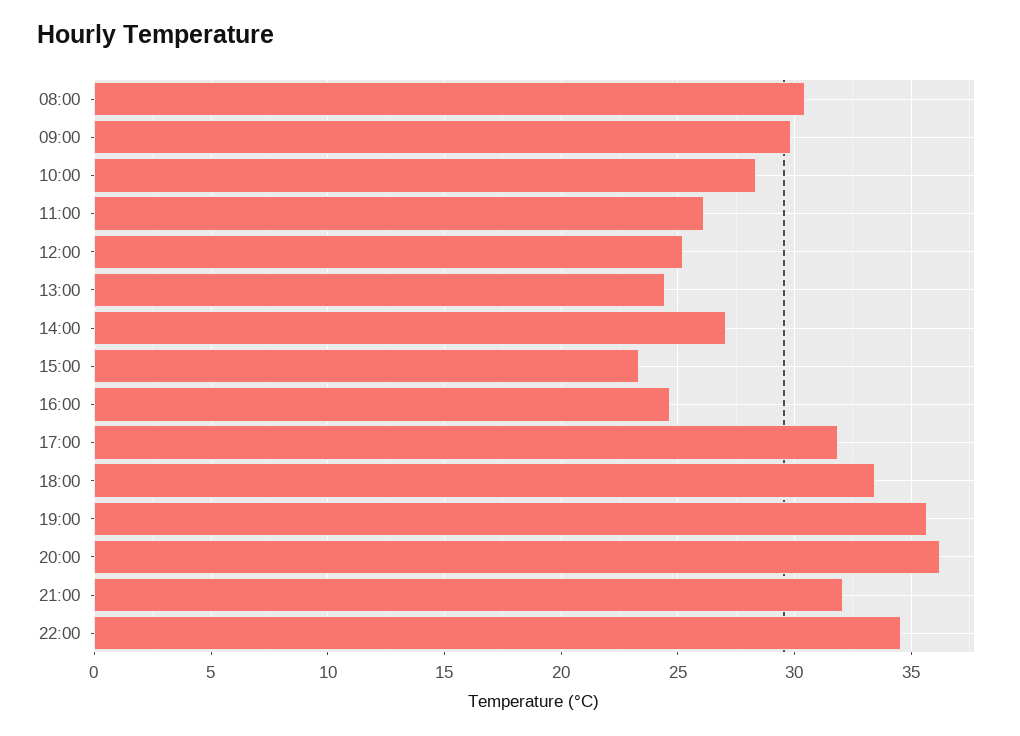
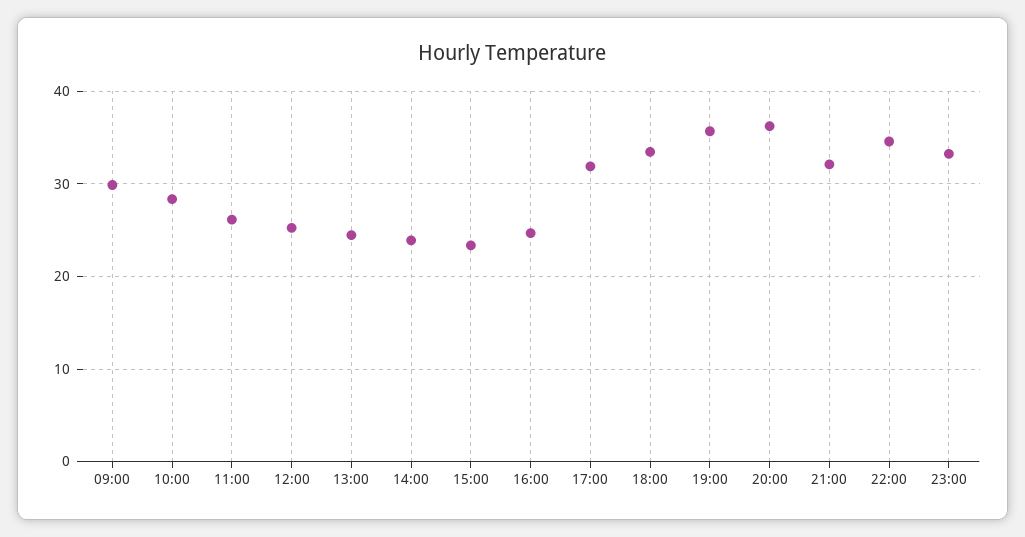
08:00: 30.5 -> none
14:00: 27 -> 24
23:00: none -> 33

